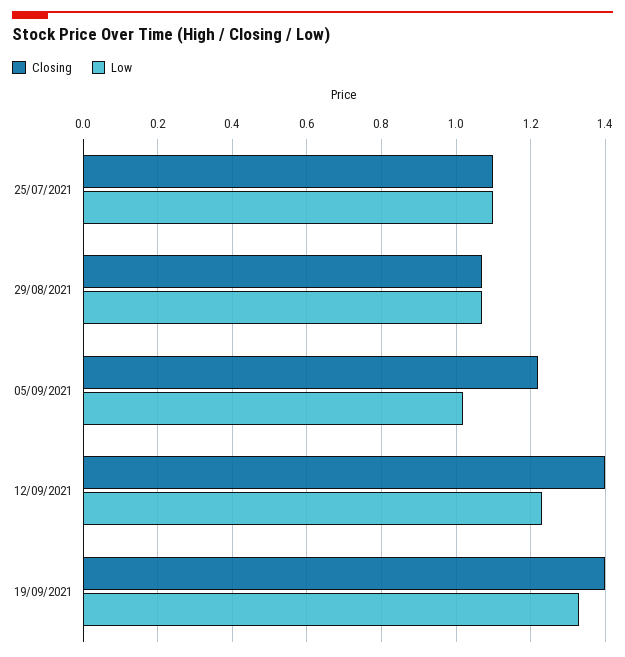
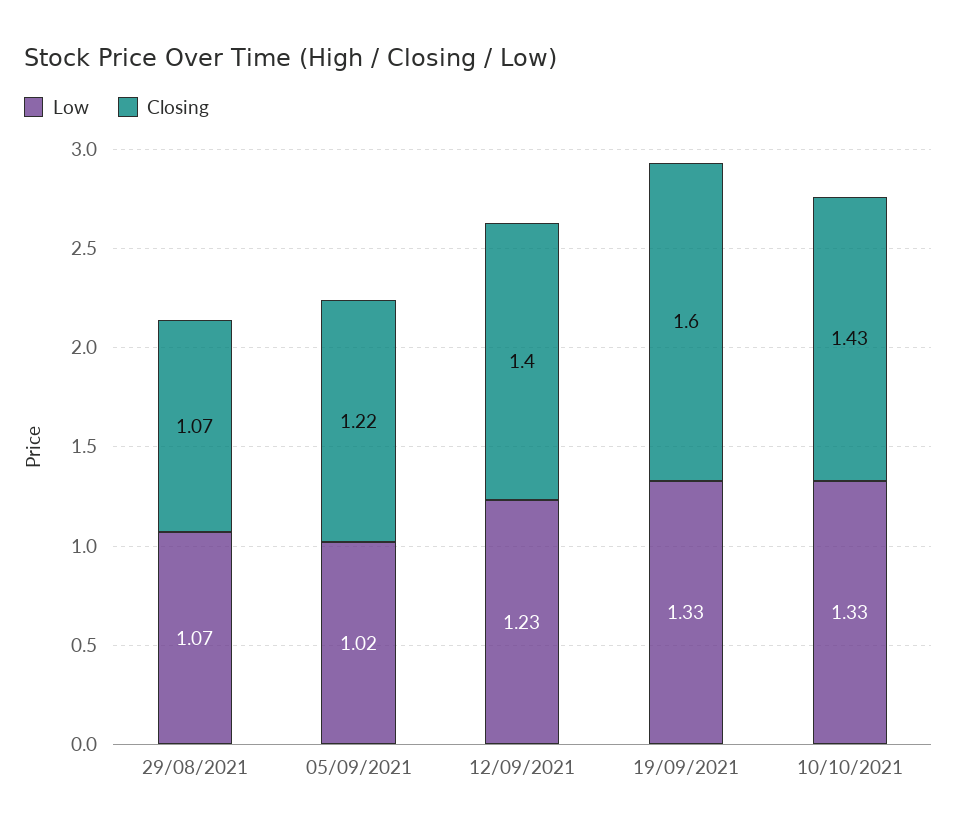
Closing, 25/07/2021: 1.1 -> none
Low, 25/07/2021: 1.1 -> none
Closing, 19/09/2021: 1.4 -> 1.6
Low, 10/10/2021: none -> 1.33
Closing, 10/10/2021: none -> 1.43

